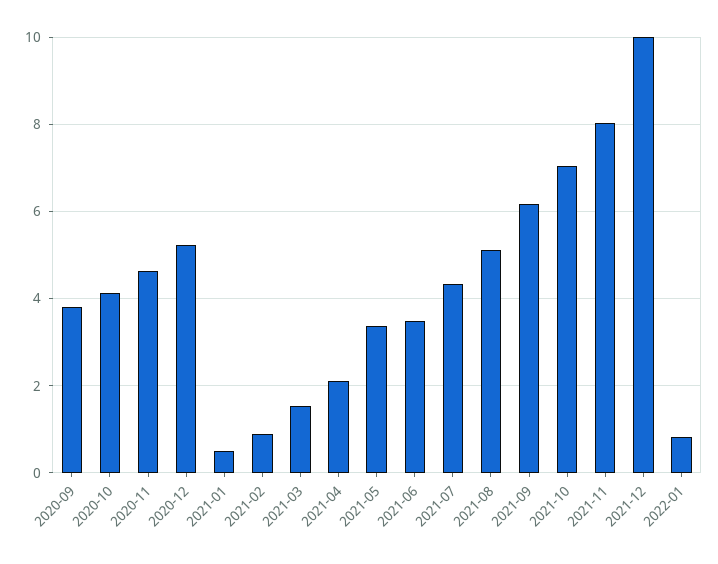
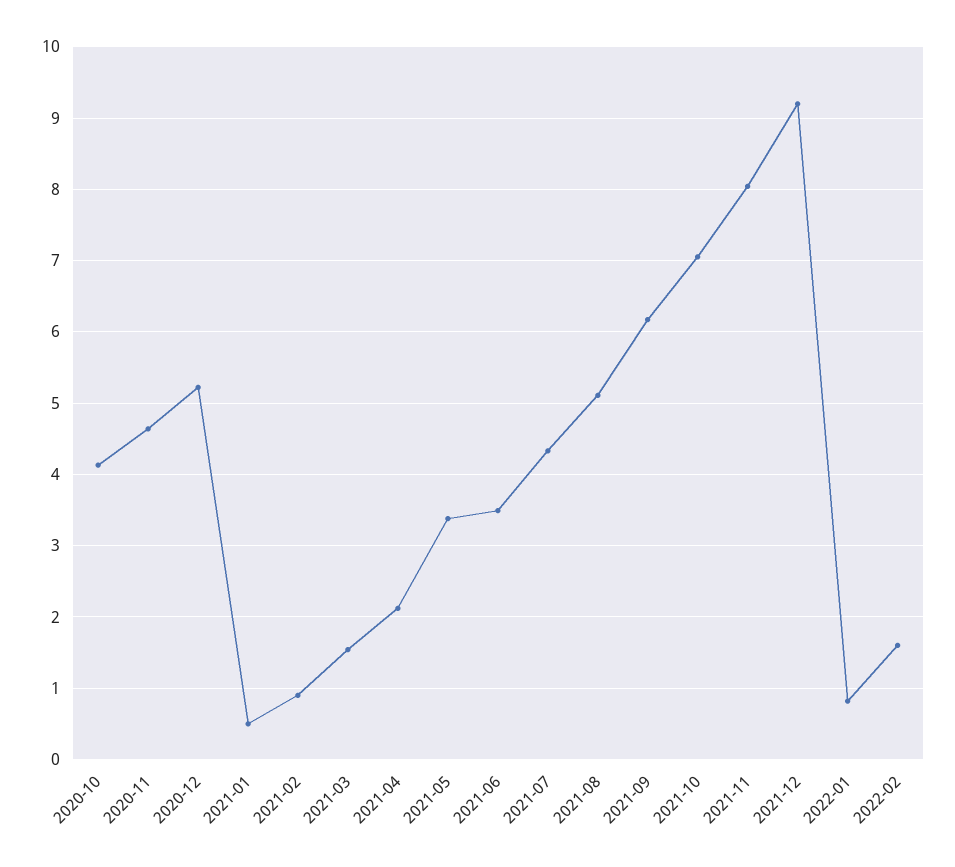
2020-09: 3.8 -> none
2021-12: 10 -> 9.2
2022-02: none -> 1.6

